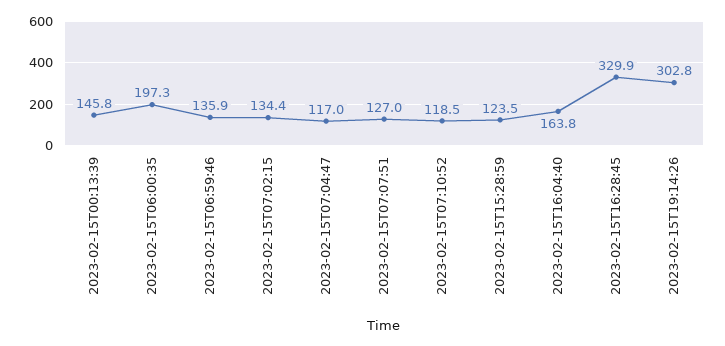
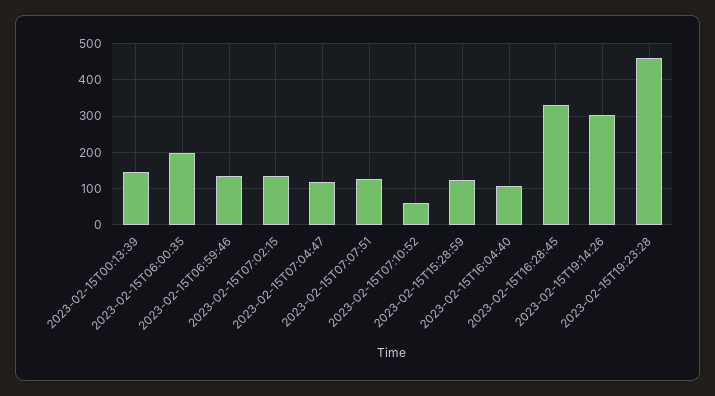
2023-02-15T07:10:52: 118.5 -> 60
2023-02-15T16:04:40: 163.8 -> 100
2023-02-15T19:23:28: none -> 460

